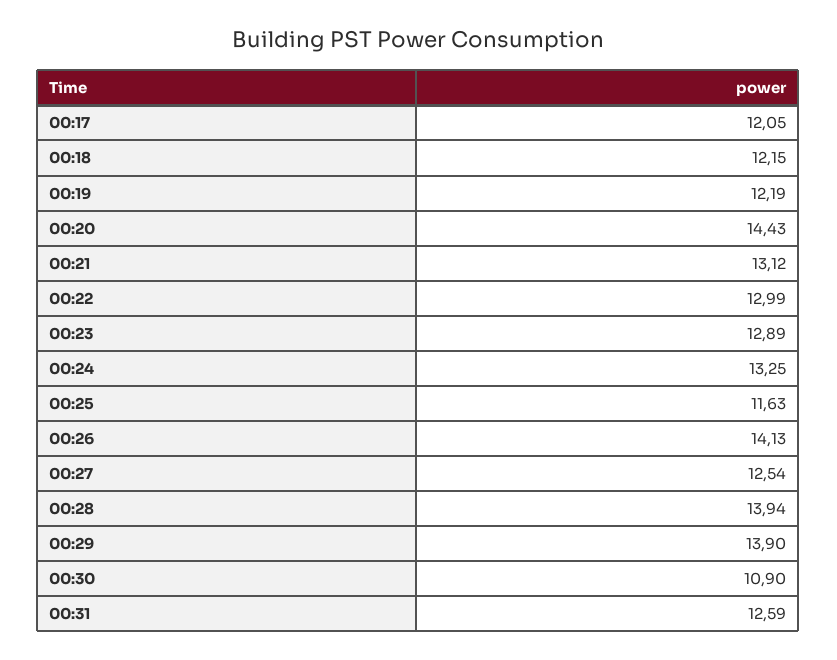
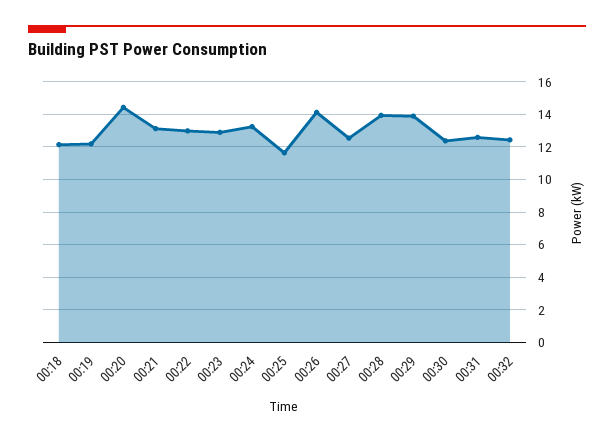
00:17: 12.05 -> none
00:30: 10.9 -> 12.5
00:32: none -> 12.5

